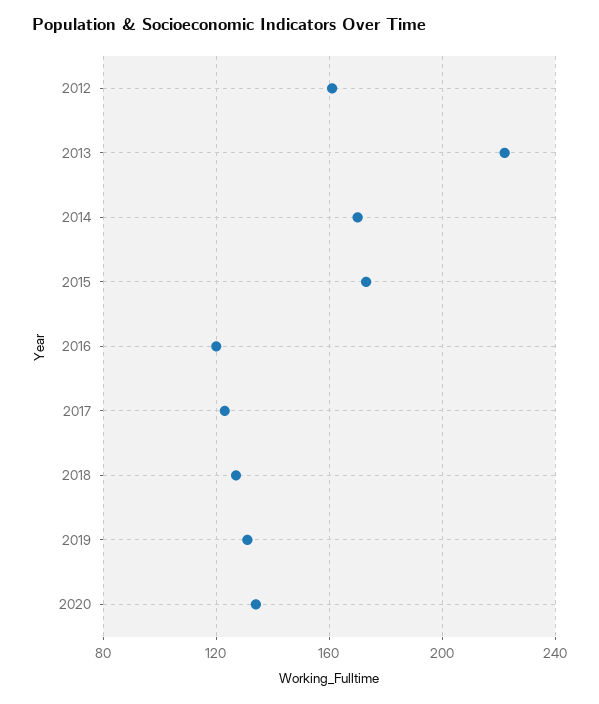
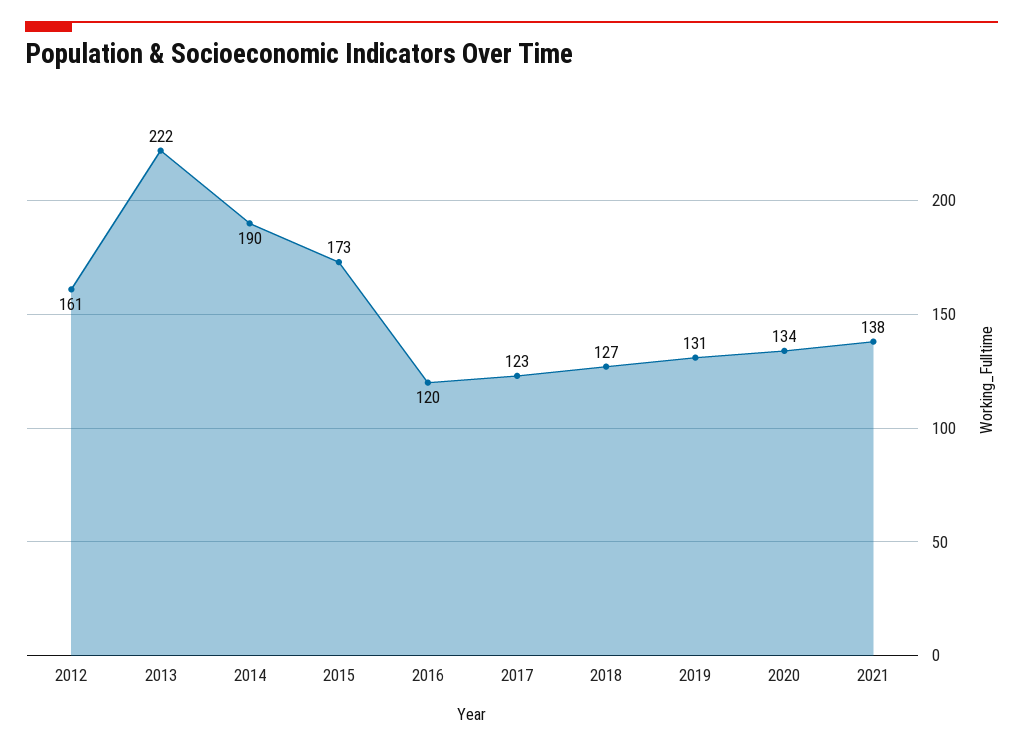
2014: 170 -> 190
2021: none -> 138

